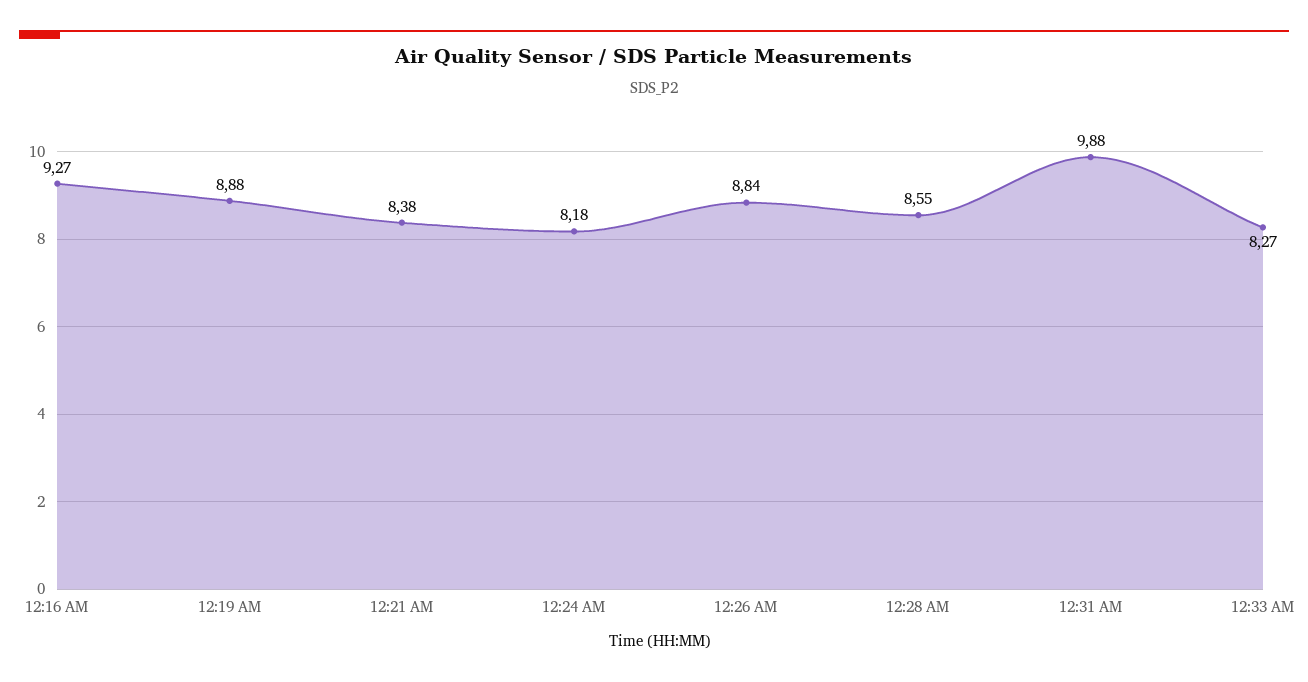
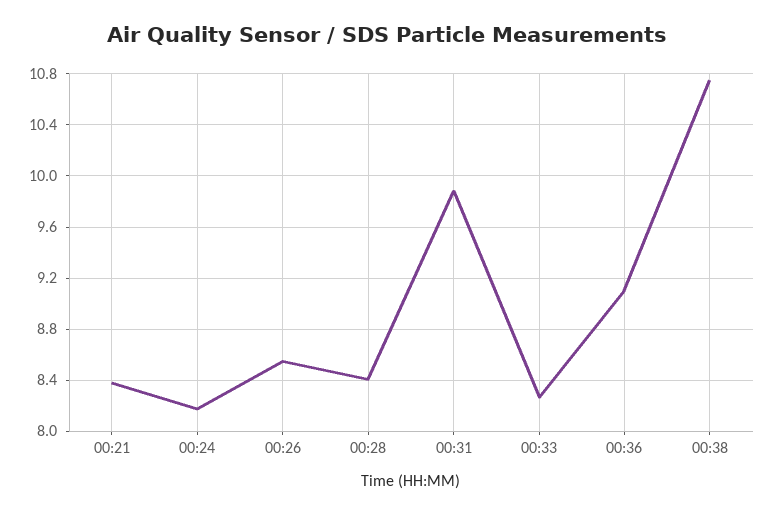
12:16 AM: 9.27 -> none
12:19 AM: 8.88 -> none
12:26 AM: 8.84 -> 8.55
12:28 AM: 8.55 -> 8.4
00:36: none -> 9.1
00:38: none -> 10.75

